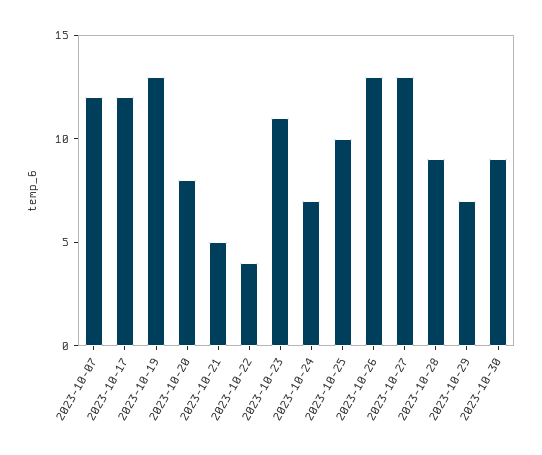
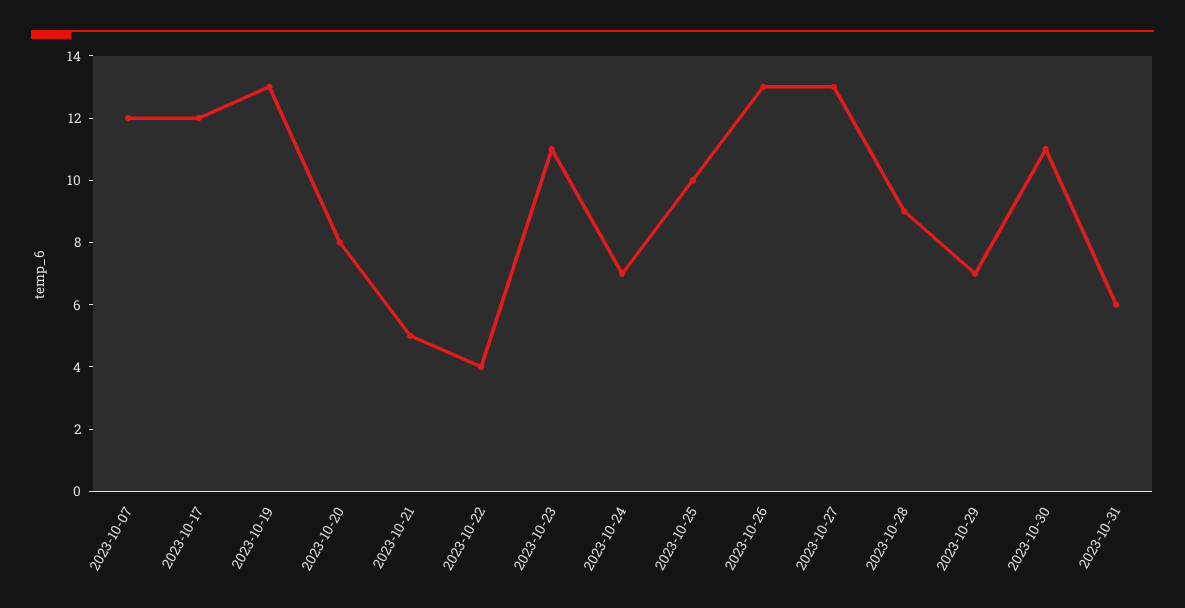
2023-10-30: 9 -> 11
2023-10-31: none -> 6

